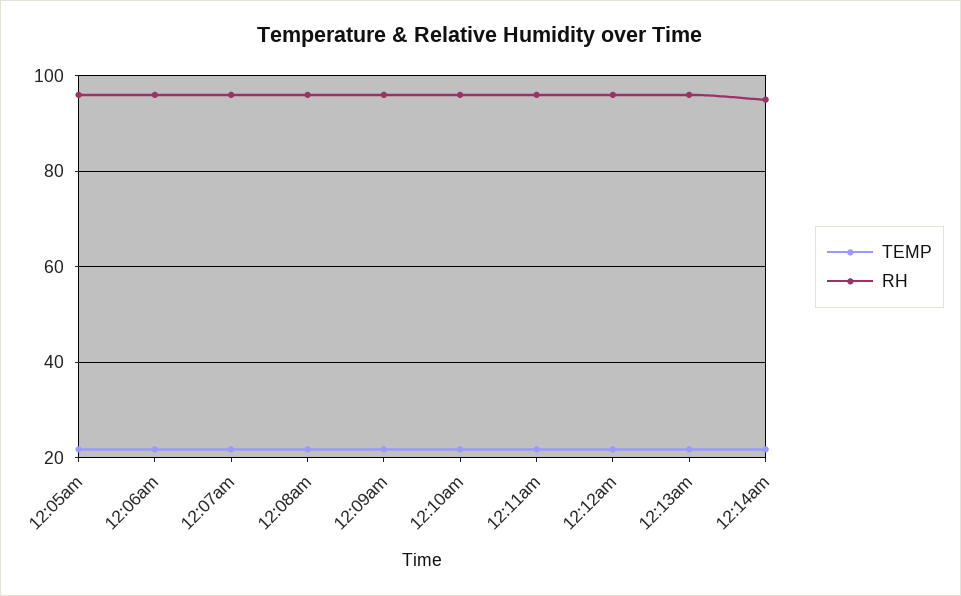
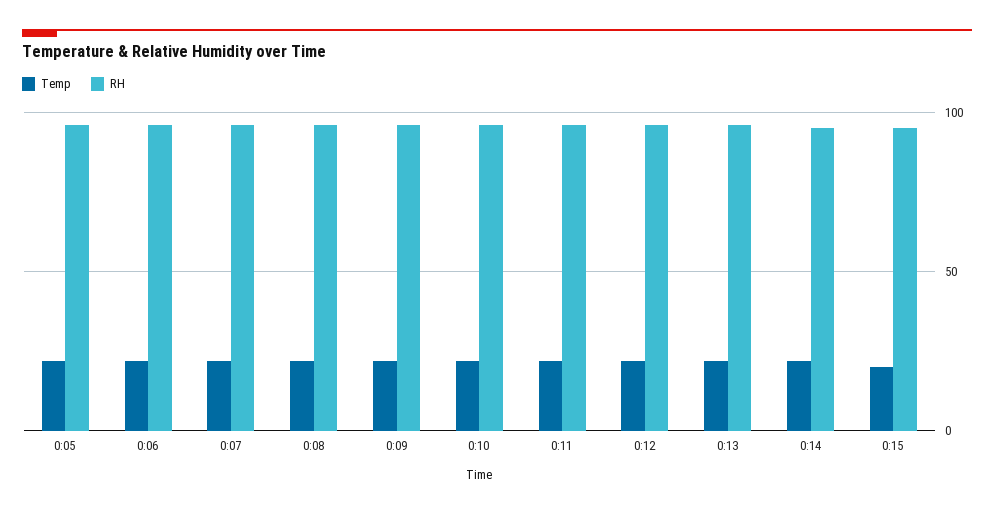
TEMP, 0:15: none -> 20
RH, 0:15: none -> 95

